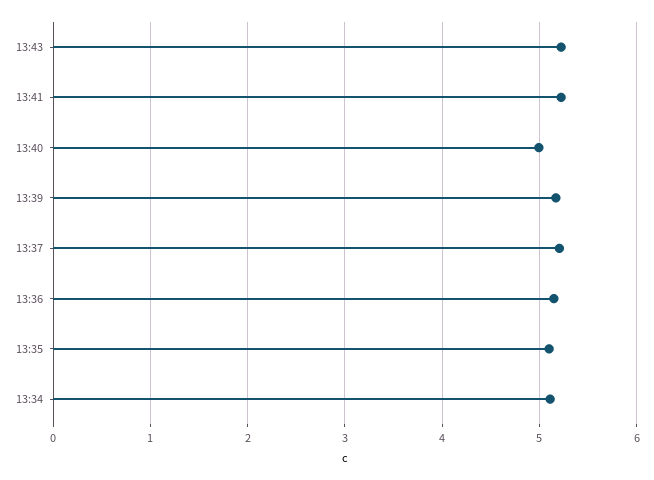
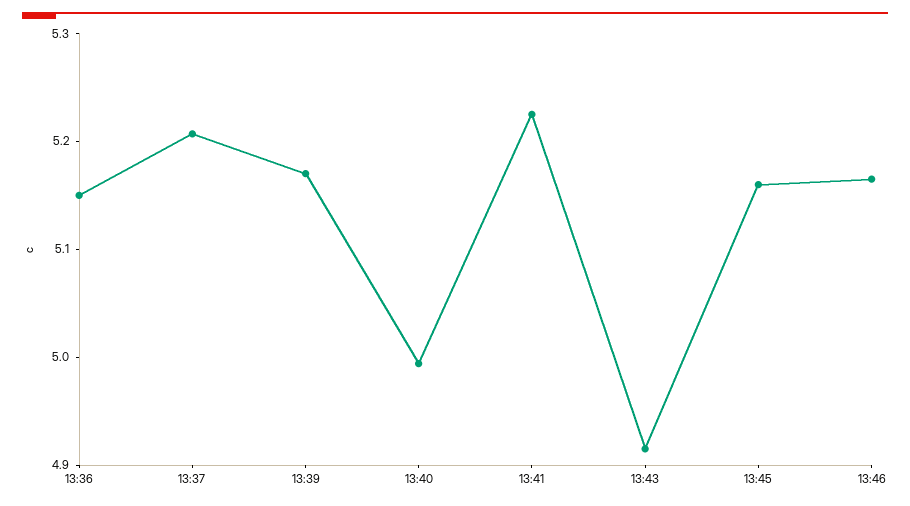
13:43: 5.2 -> 4.92
13:35: 5.1 -> none
13:34: 5.1 -> none
13:45: none -> 5.16
13:46: none -> 5.16

